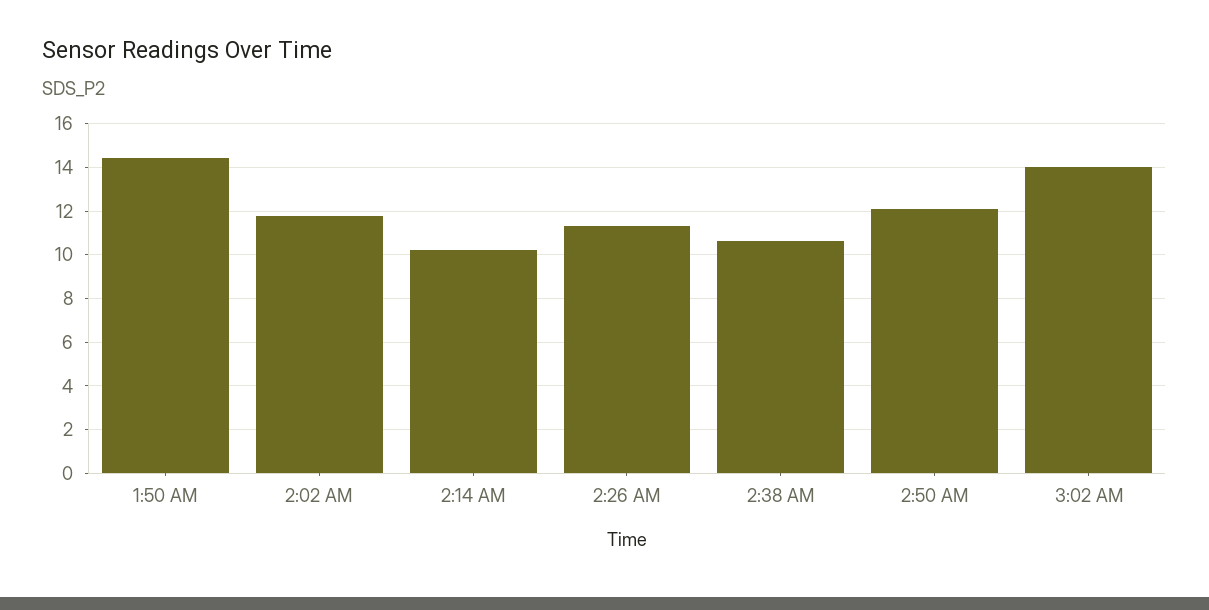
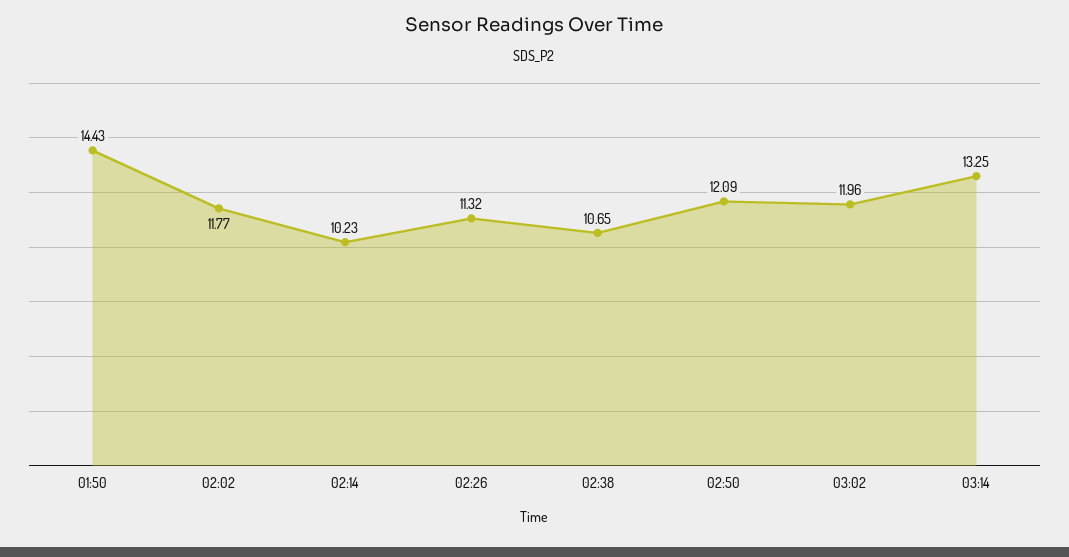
3:02 AM: 14 -> 11.96
03:14: none -> 13.25

